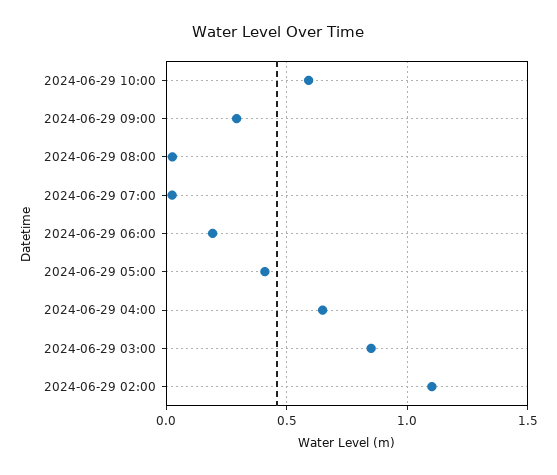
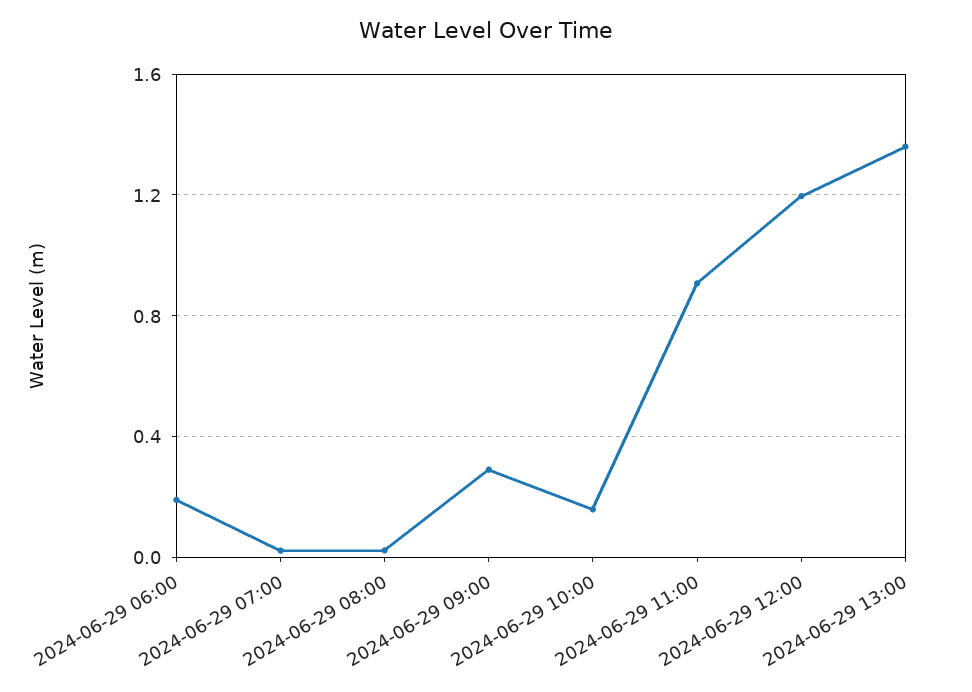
2024-06-29 10:00: 0.6 -> 0.15
2024-06-29 05:00: 0.4 -> none
2024-06-29 04:00: 0.65 -> none
2024-06-29 03:00: 0.85 -> none
2024-06-29 02:00: 1.1 -> none
2024-06-29 11:00: none -> 0.9
2024-06-29 12:00: none -> 1.2
2024-06-29 13:00: none -> 1.35

